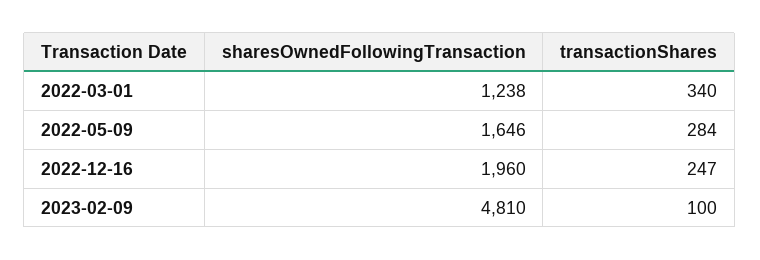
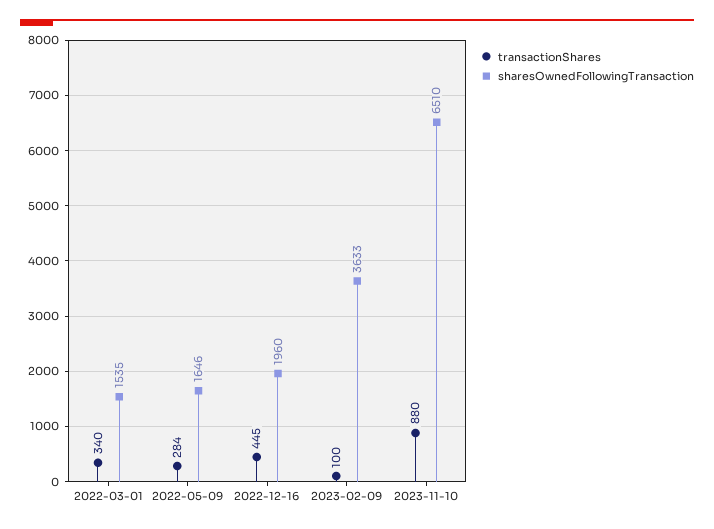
sharesOwnedFollowingTransaction, 2022-03-01: 1238 -> 1535
transactionShares, 2022-12-16: 247 -> 445
sharesOwnedFollowingTransaction, 2023-02-09: 4810 -> 3633
transactionShares, 2023-11-10: none -> 880
sharesOwnedFollowingTransaction, 2023-11-10: none -> 6510

